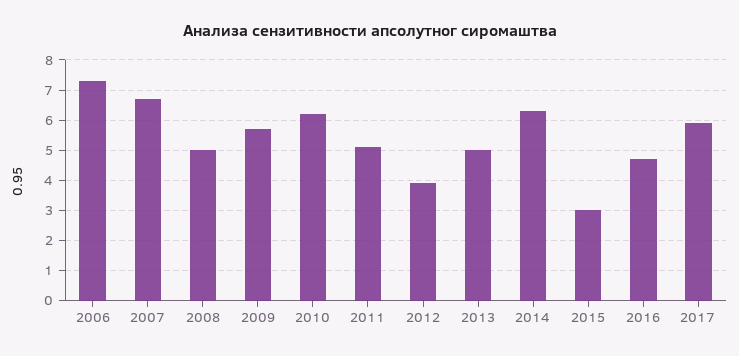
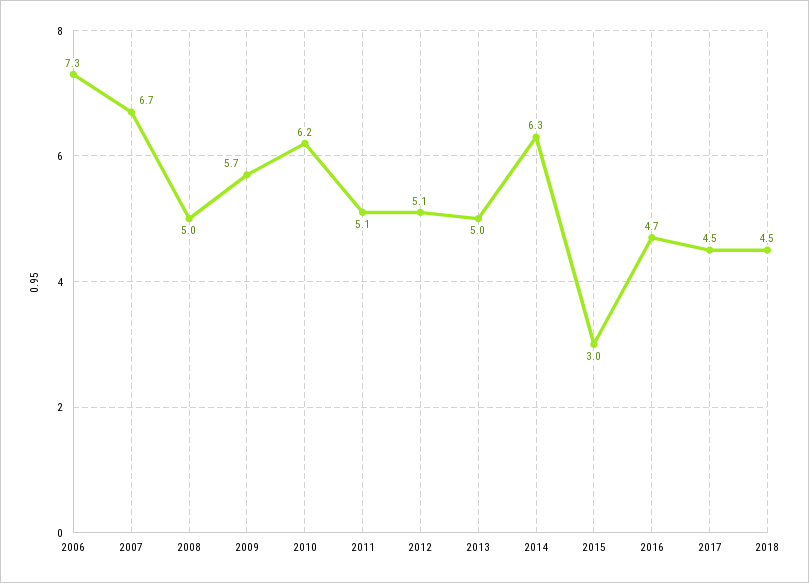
2012: 4 -> 5.1
2017: 6 -> 4.5
2018: none -> 4.5

